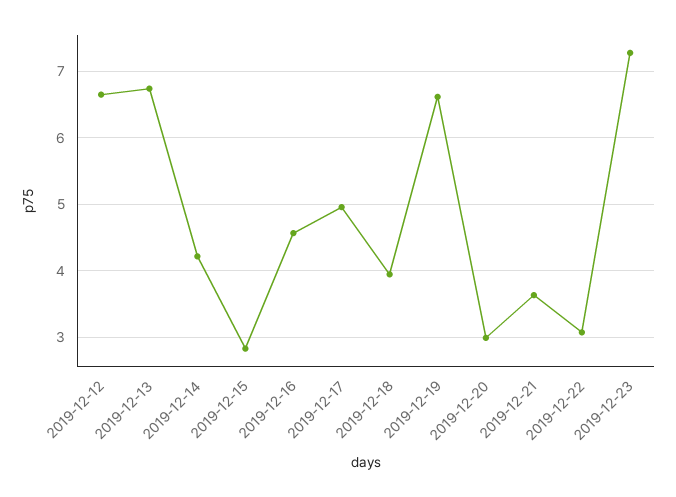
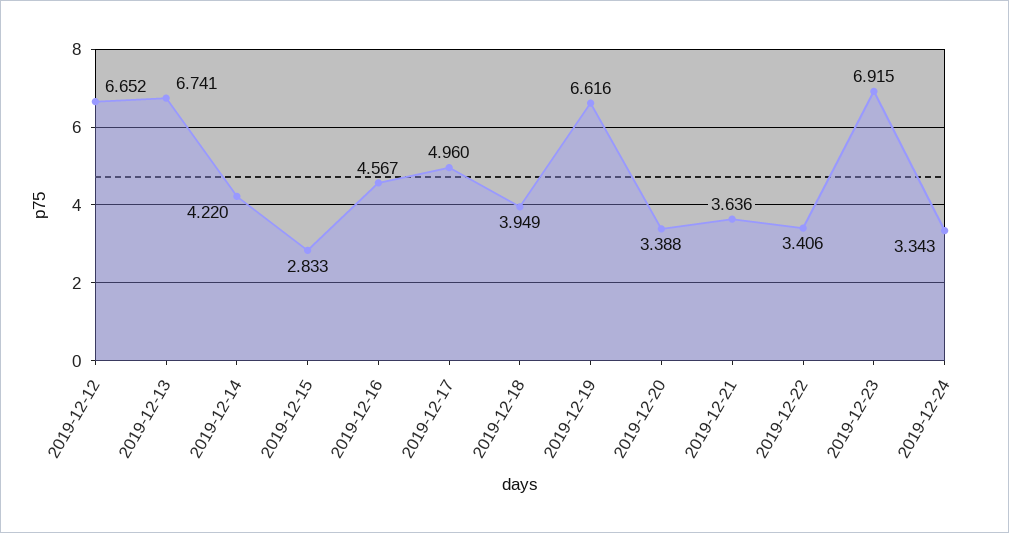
2019-12-20: 3 -> 3.388
2019-12-22: 3.1 -> 3.406
2019-12-23: 7.3 -> 6.915
2019-12-24: none -> 3.343

